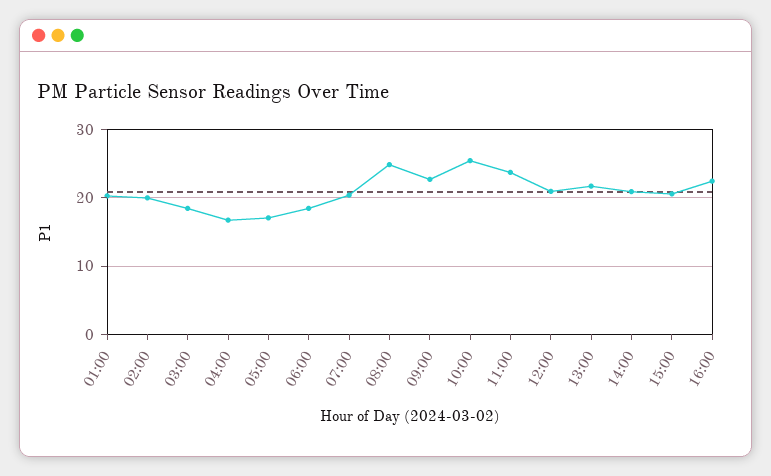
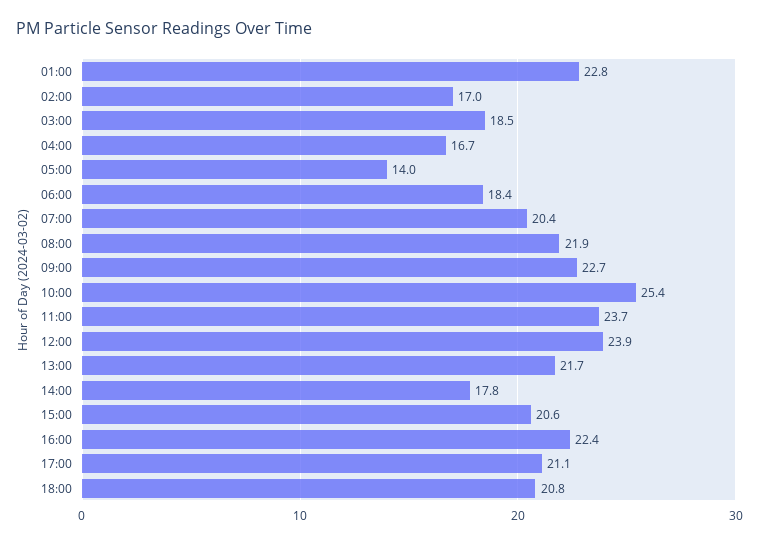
01:00: 20 -> 22.8
02:00: 20 -> 17
05:00: 17 -> 14
08:00: 25 -> 21.9
12:00: 21 -> 23.9
14:00: 21 -> 17.8
17:00: none -> 21.1
18:00: none -> 20.8

